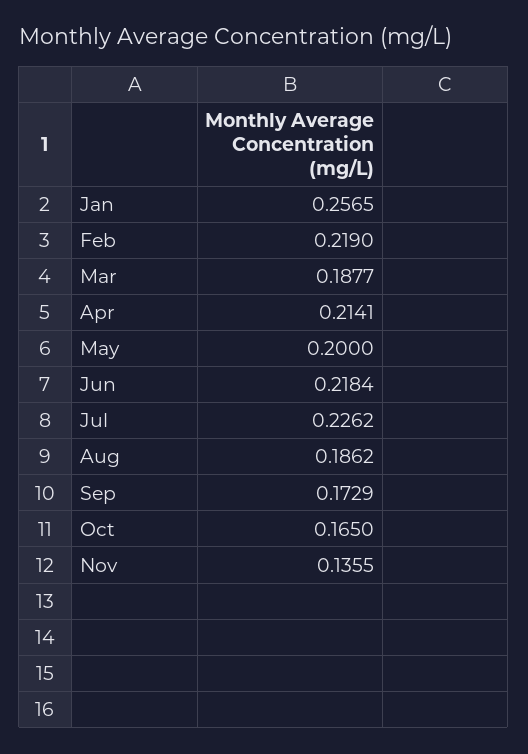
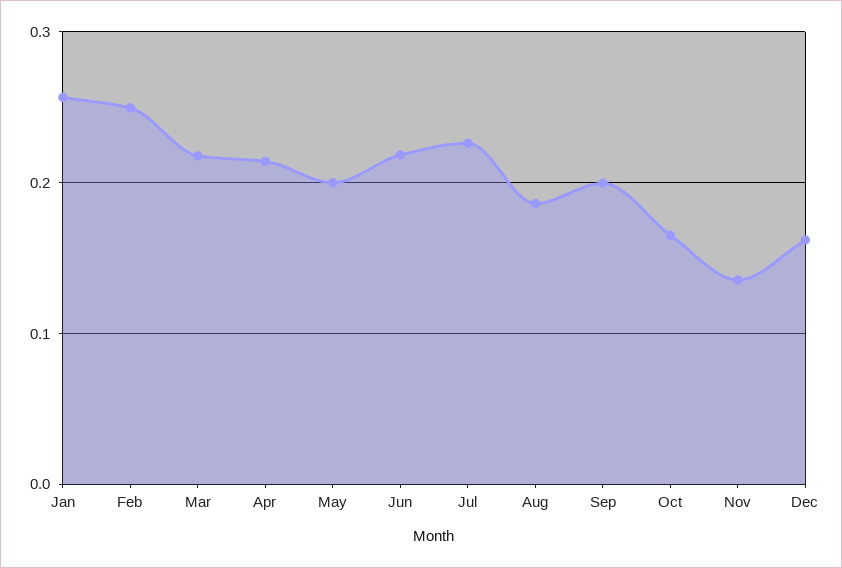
Feb: 0.219 -> 0.25
Mar: 0.1877 -> 0.22
Sep: 0.1729 -> 0.2
Dec: none -> 0.16

